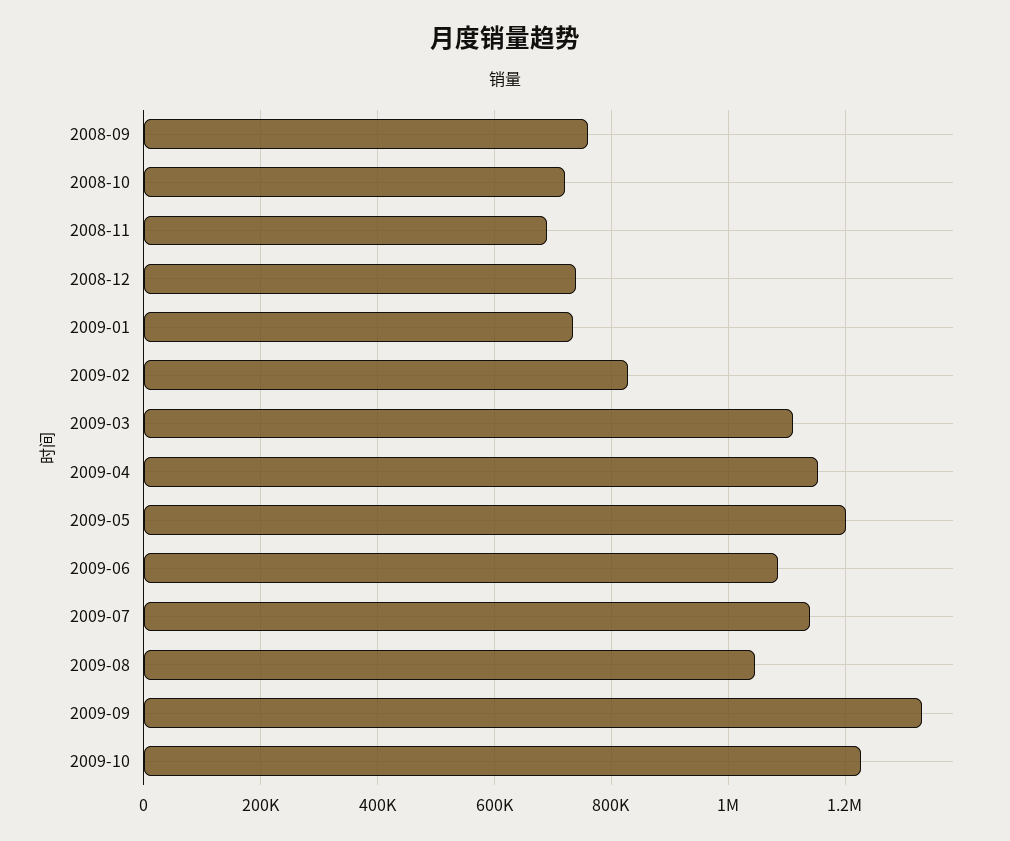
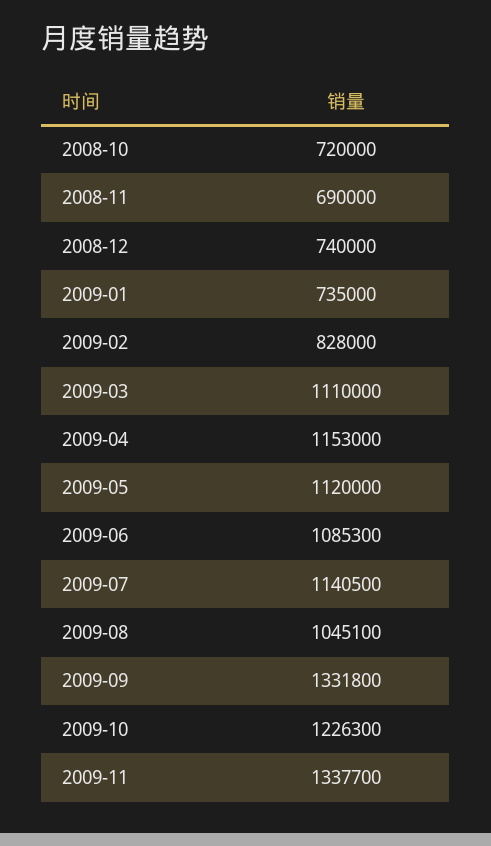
2008-09: 760000 -> none
2009-05: 1200000 -> 1120000
2009-11: none -> 1337700

